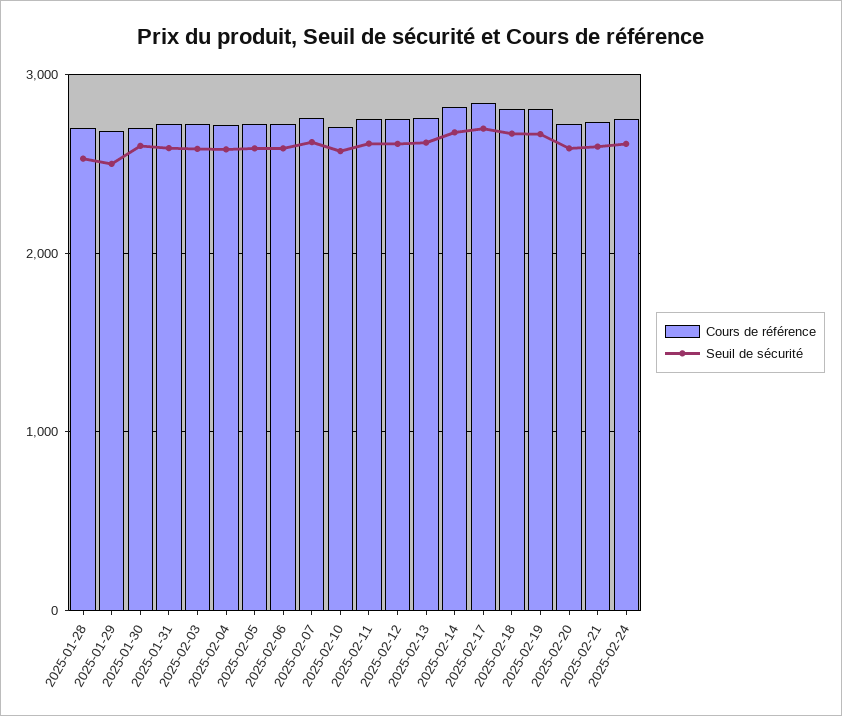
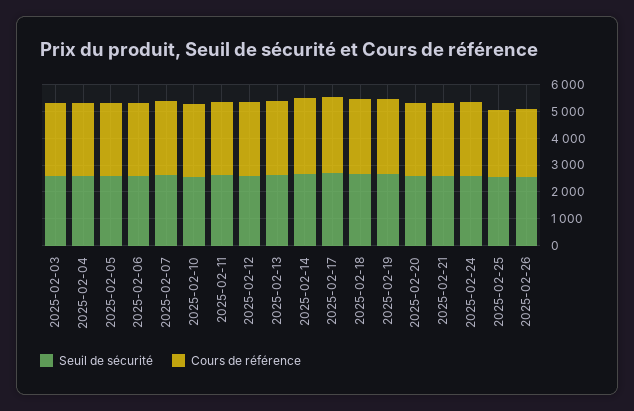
Cours de référence, 2025-01-28: 2700 -> none
Seuil de sécurité, 2025-01-28: 2500 -> none
Cours de référence, 2025-01-29: 2700 -> none
Seuil de sécurité, 2025-01-29: 2500 -> none
Cours de référence, 2025-01-30: 2700 -> none
Seuil de sécurité, 2025-01-30: 2600 -> none
Cours de référence, 2025-01-31: 2700 -> none
Seuil de sécurité, 2025-01-31: 2600 -> none
Seuil de sécurité, 2025-02-25: none -> 2500
Cours de référence, 2025-02-25: none -> 2500
Seuil de sécurité, 2025-02-26: none -> 2500
Cours de référence, 2025-02-26: none -> 2500

